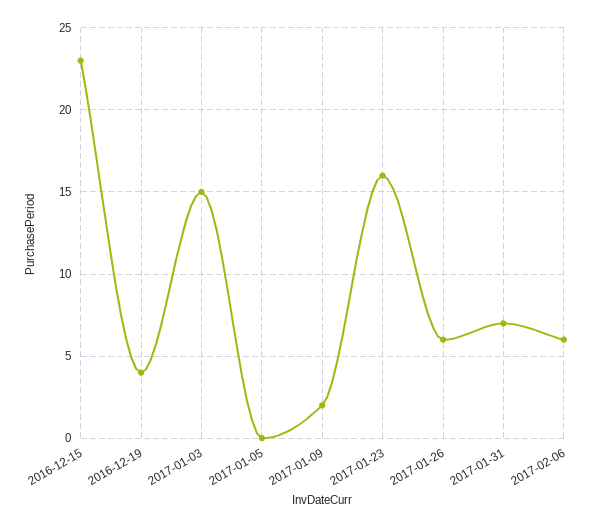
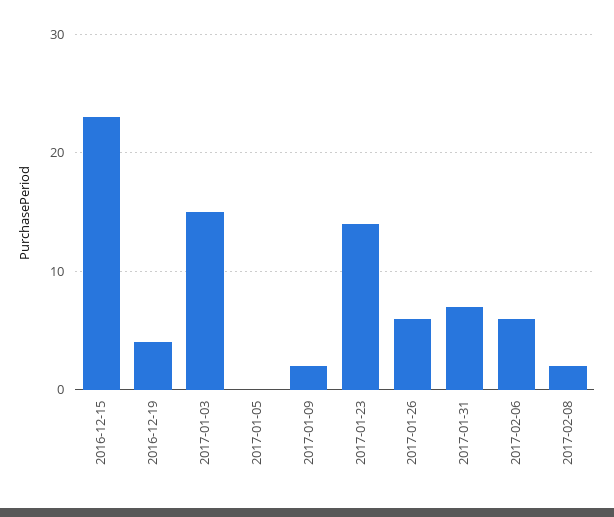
2017-01-23: 16 -> 14
2017-02-08: none -> 2

